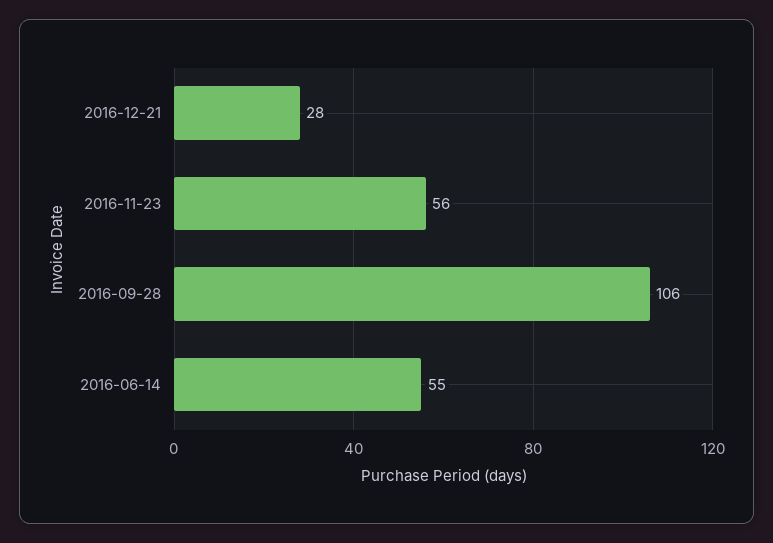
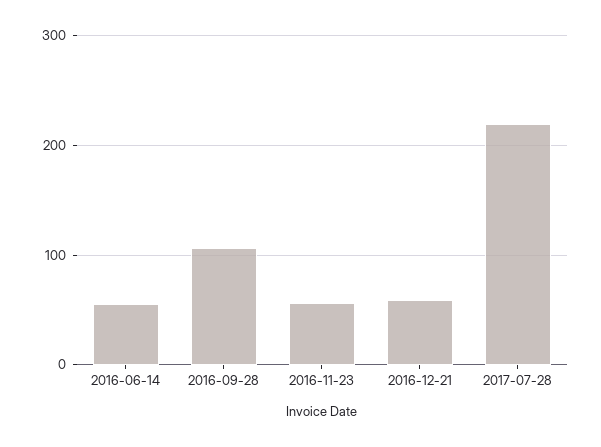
2016-12-21: 28 -> 60
2017-07-28: none -> 220

